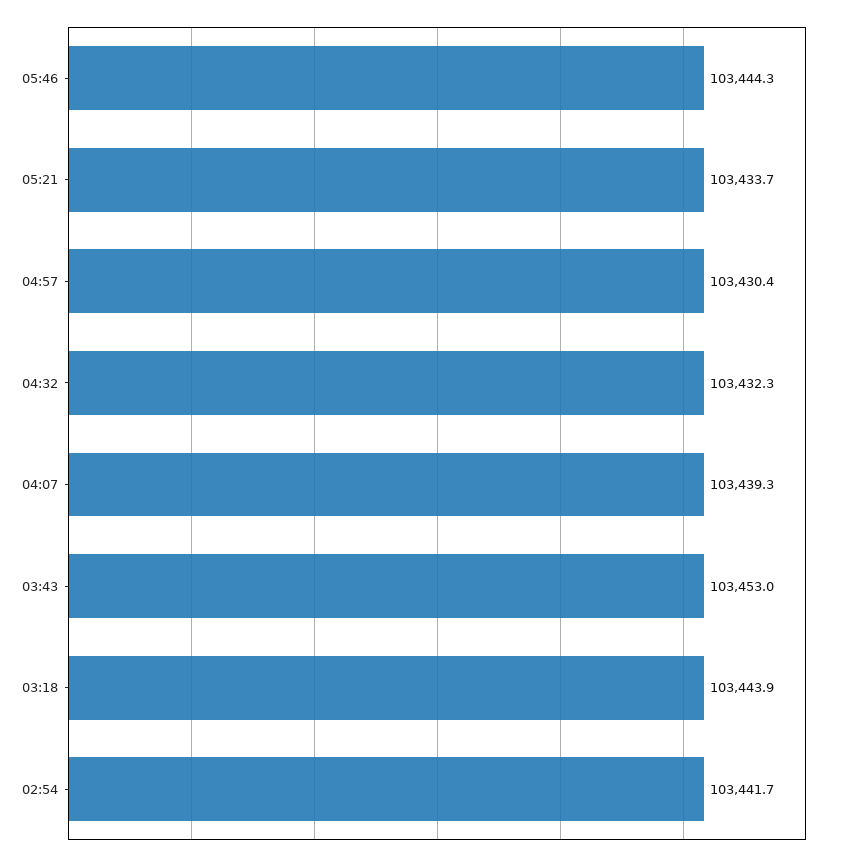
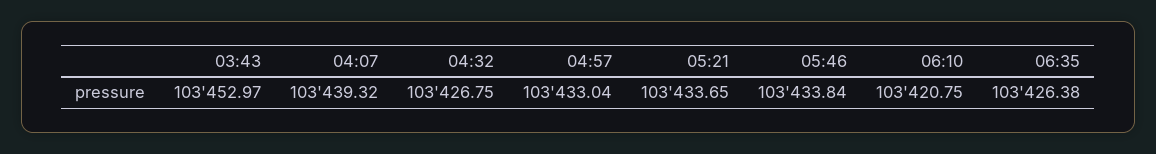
05:46: 103444.3 -> 103433.84
04:57: 103430.4 -> 103433.04
04:32: 103432.3 -> 103426.75
03:18: 103443.9 -> none
02:54: 103441.7 -> none
06:10: none -> 103420.75
06:35: none -> 103426.38

